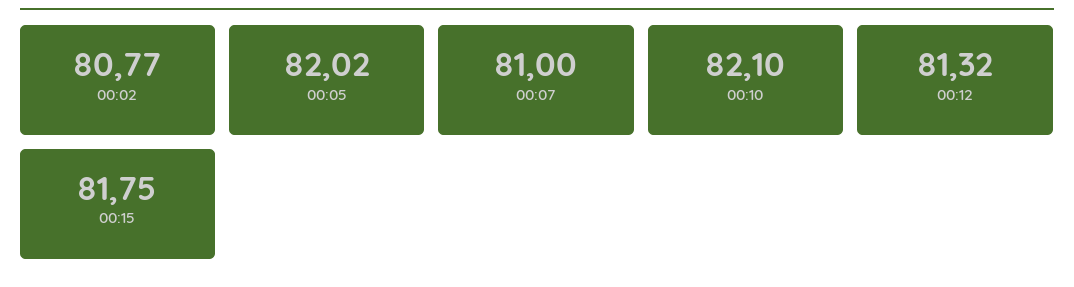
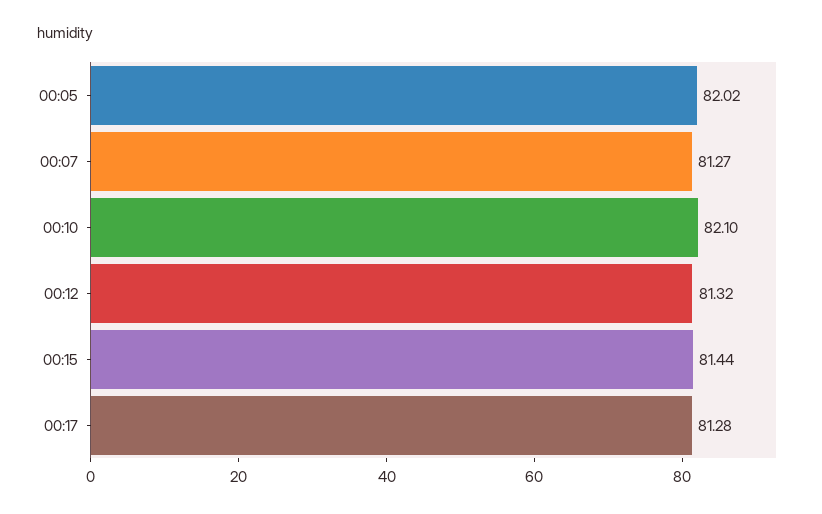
00:02: 80.77 -> none
00:07: 81 -> 81.27
00:15: 81.75 -> 81.44
00:17: none -> 81.28

